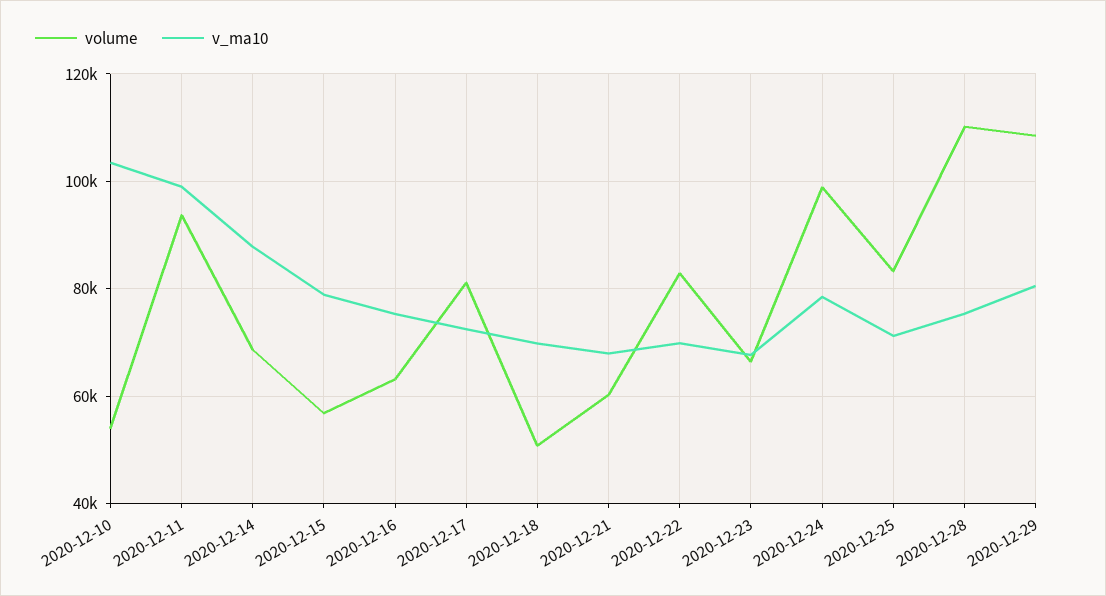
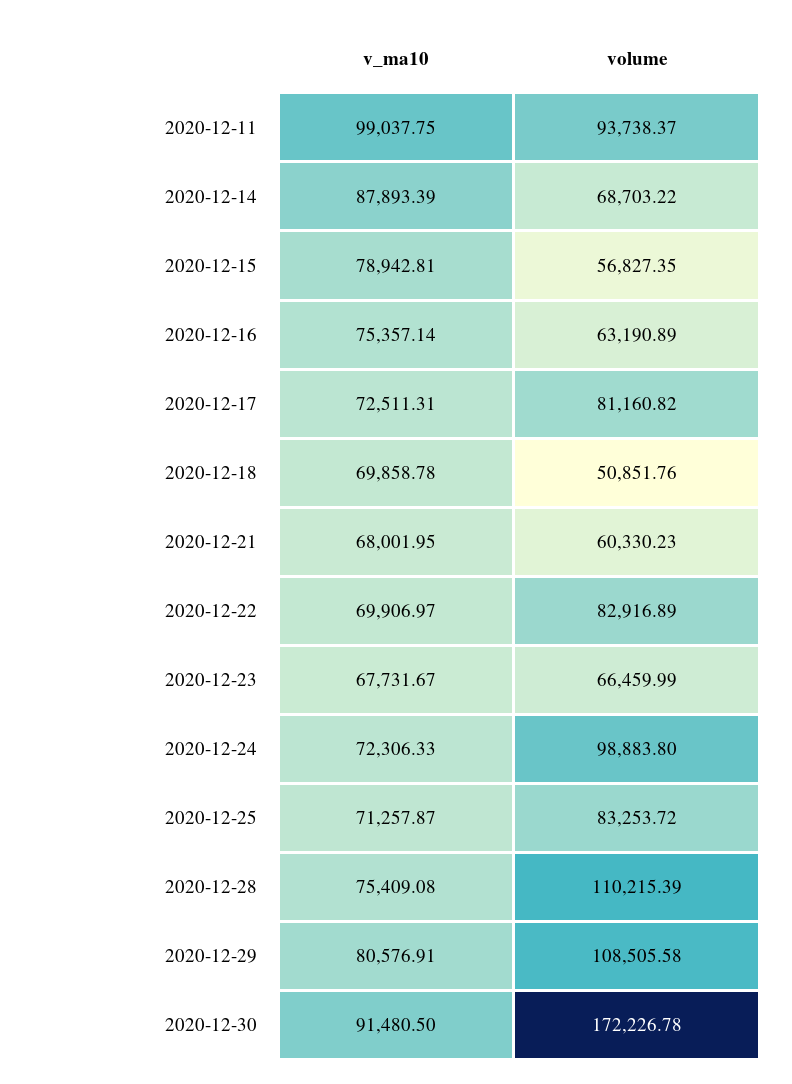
volume, 2020-12-10: 54000 -> none
v_ma10, 2020-12-10: 104000 -> none
v_ma10, 2020-12-24: 78000 -> 72306.33
v_ma10, 2020-12-30: none -> 91480.5
volume, 2020-12-30: none -> 172226.78

